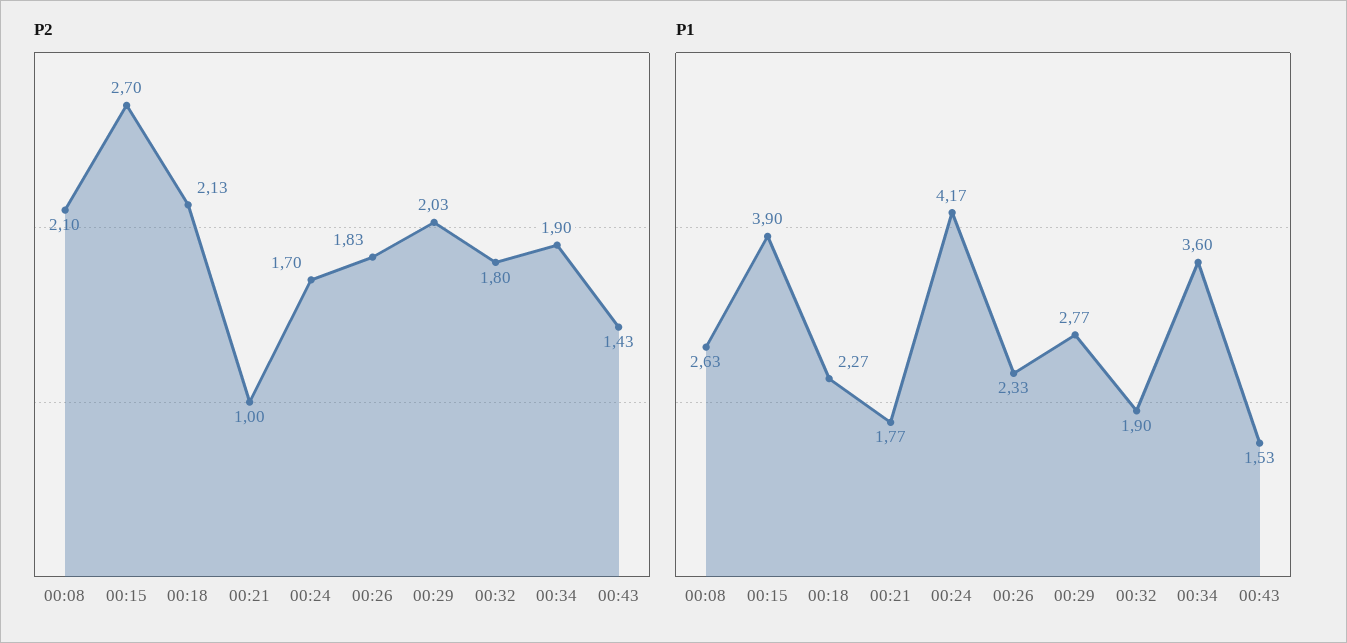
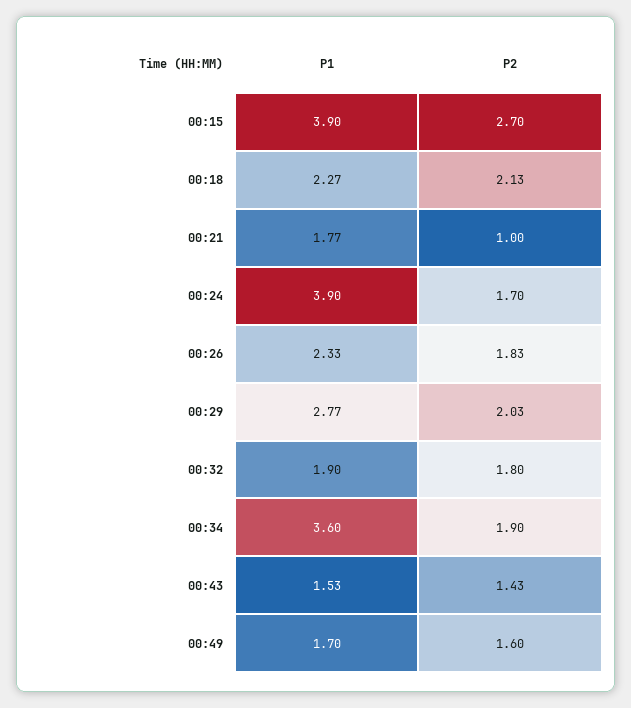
P2, 00:08: 2.1 -> none
P1, 00:08: 2.63 -> none
P1, 00:24: 4.17 -> 3.9
P1, 00:49: none -> 1.7
P2, 00:49: none -> 1.6

